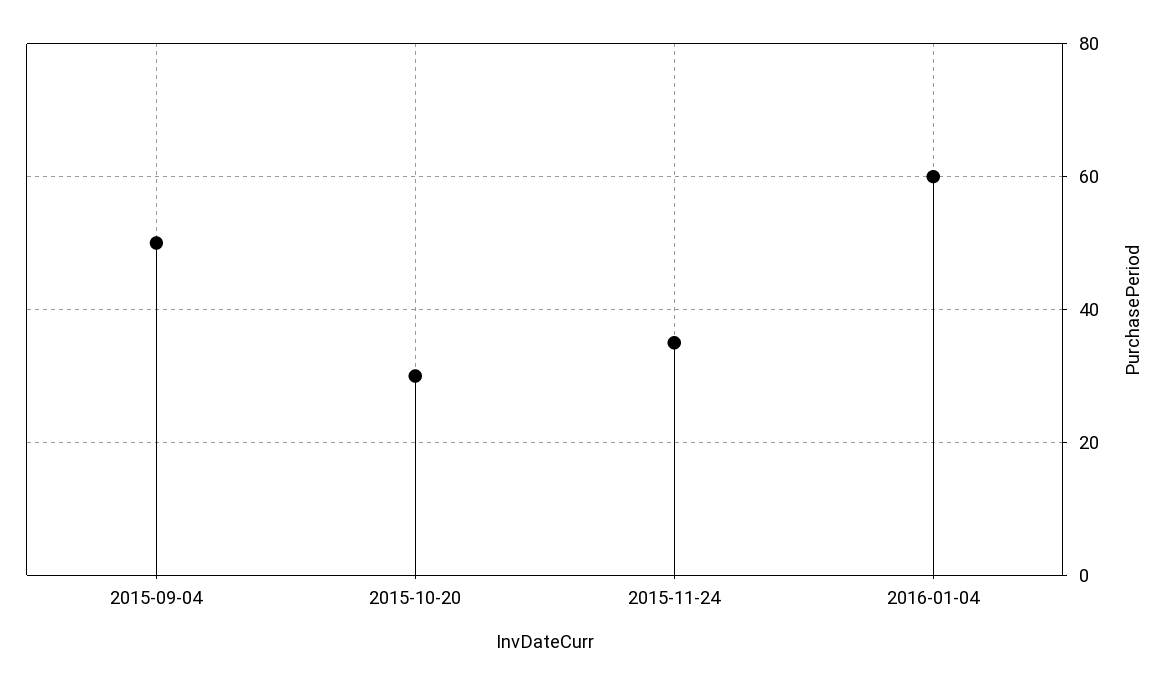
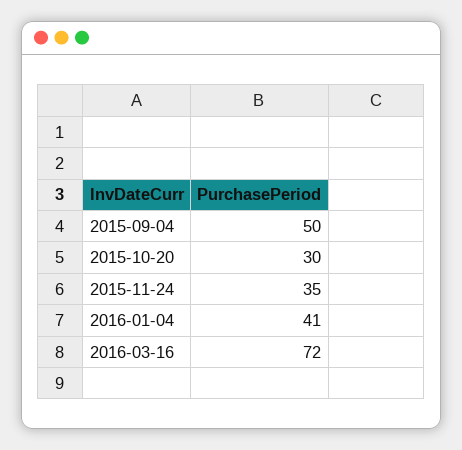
2016-01-04: 60 -> 41
2016-03-16: none -> 72

